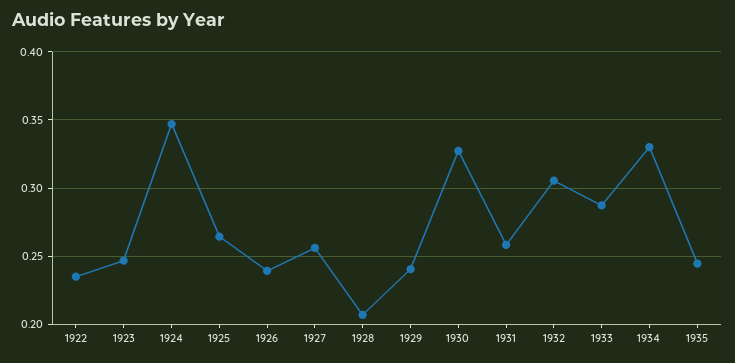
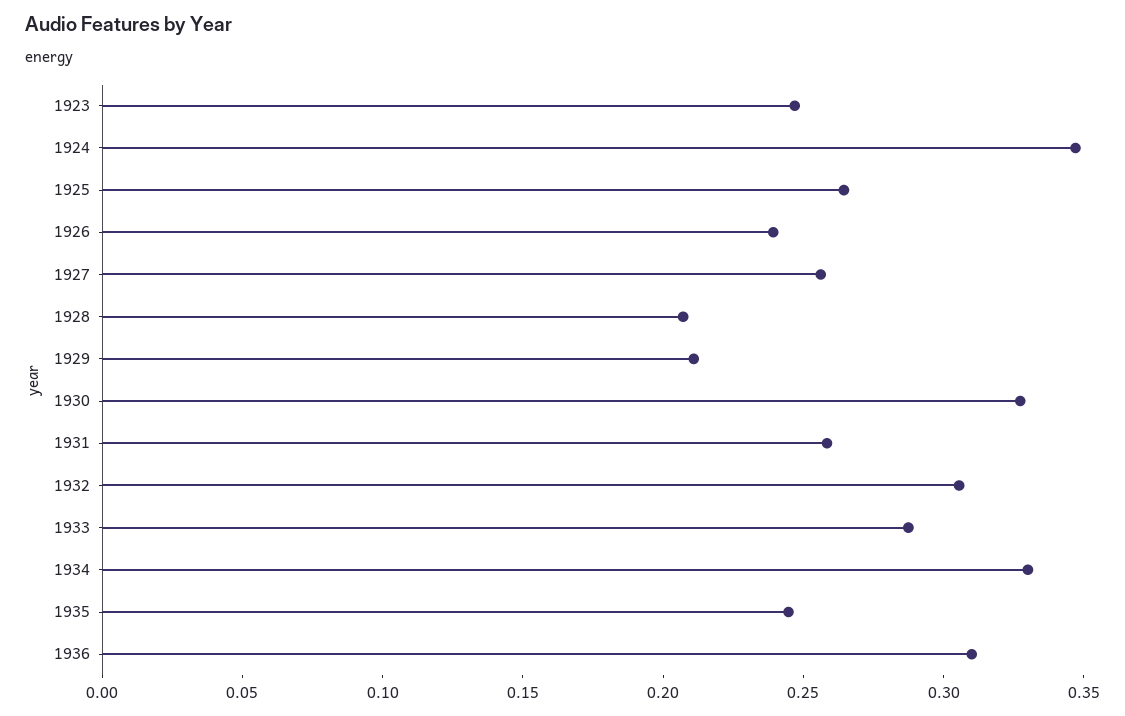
1922: 0.235 -> none
1929: 0.24 -> 0.21
1936: none -> 0.31

